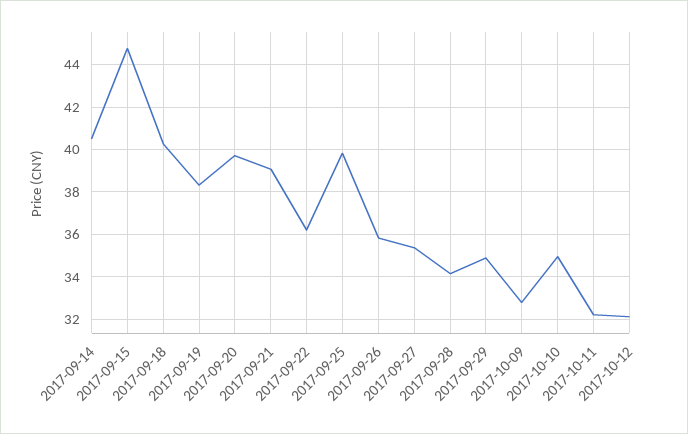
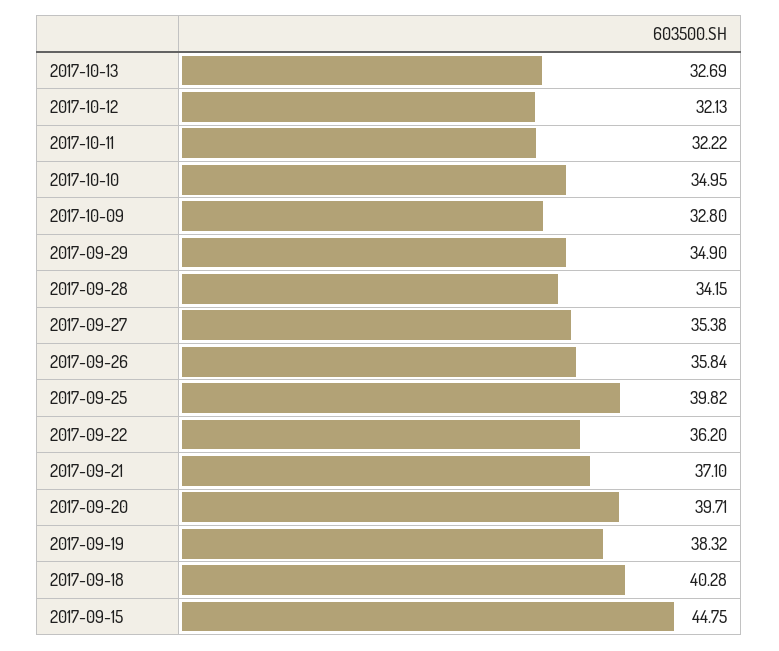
2017-09-14: 40.5 -> none
2017-09-21: 39 -> 37.1
2017-10-13: none -> 32.69

